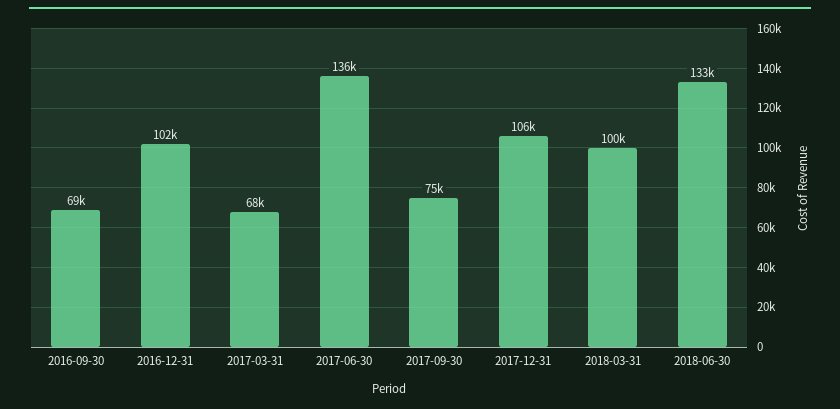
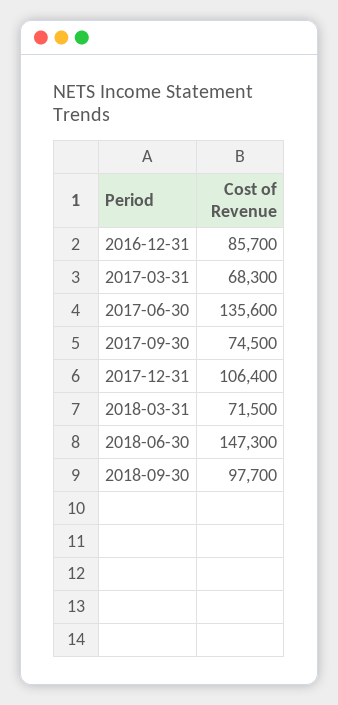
2016-09-30: 69000 -> none
2016-12-31: 102000 -> 85700
2018-03-31: 100000 -> 71500
2018-06-30: 133000 -> 147300
2018-09-30: none -> 97700

